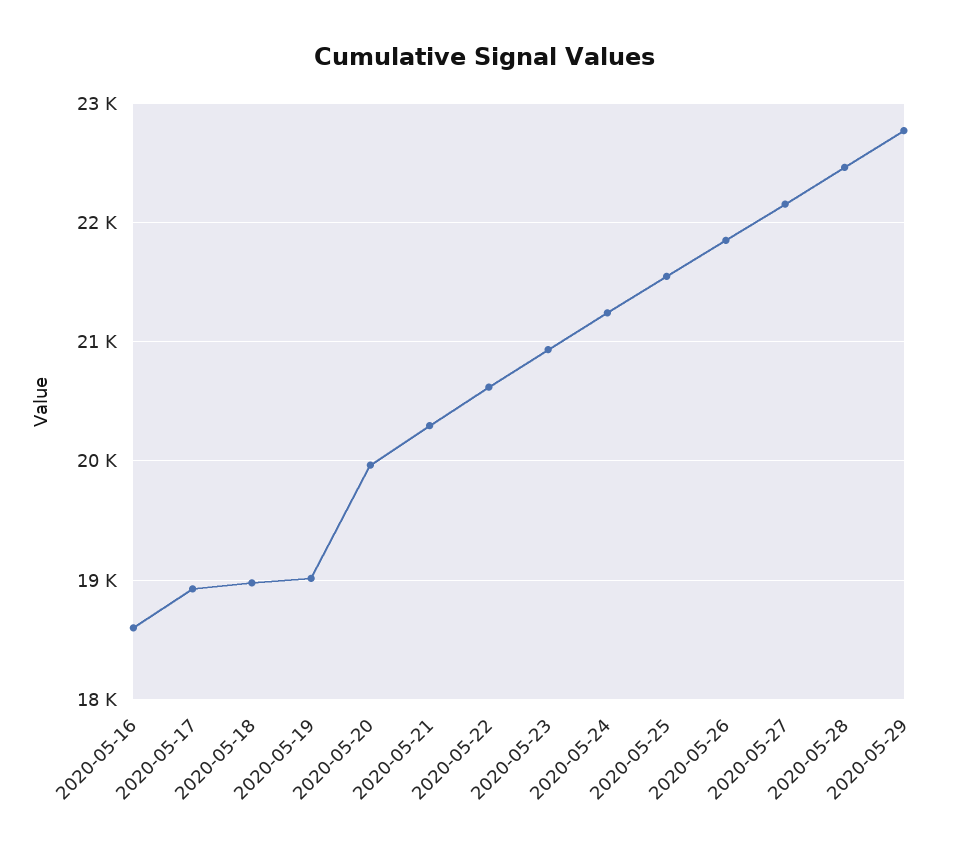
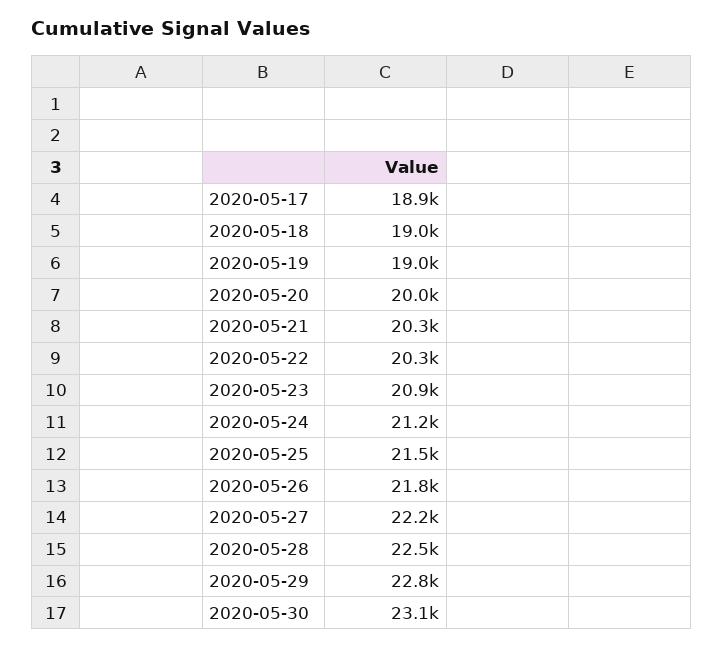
2020-05-16: 18600 -> none
2020-05-22: 20600 -> 20300
2020-05-30: none -> 23100

